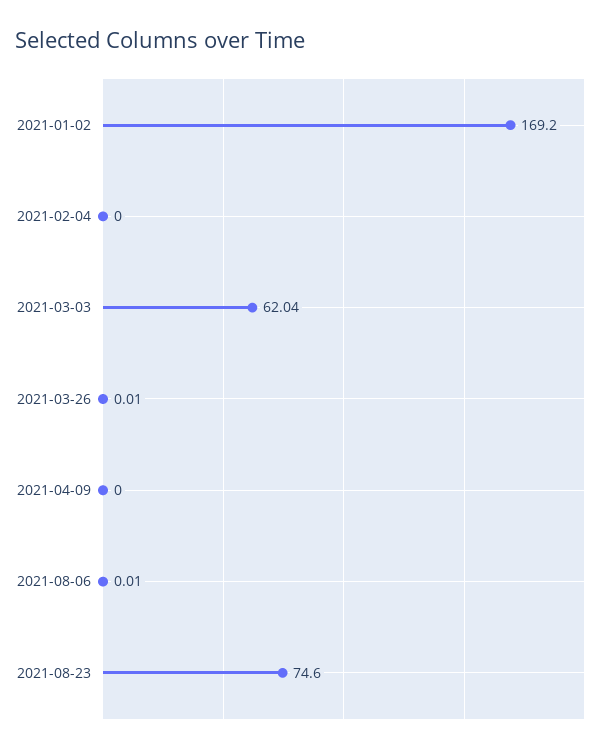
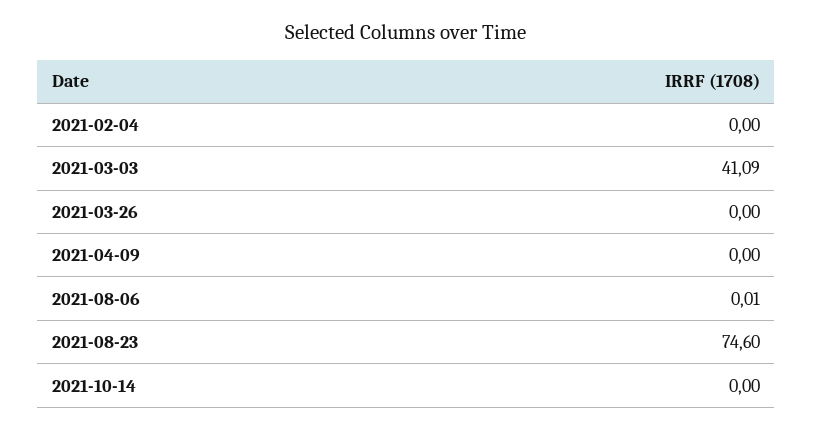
2021-01-02: 169.2 -> none
2021-03-03: 62.04 -> 41.09
2021-03-26: 0.01 -> 0
2021-10-14: none -> 0

